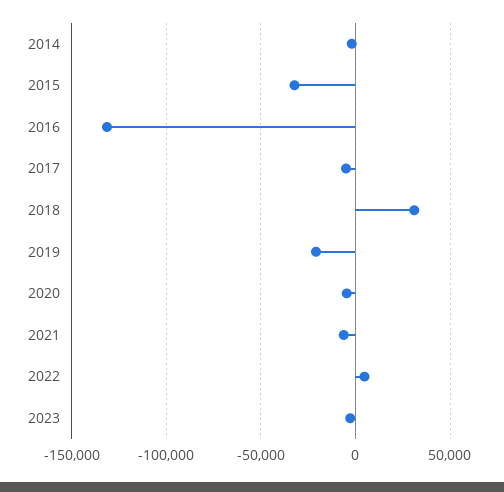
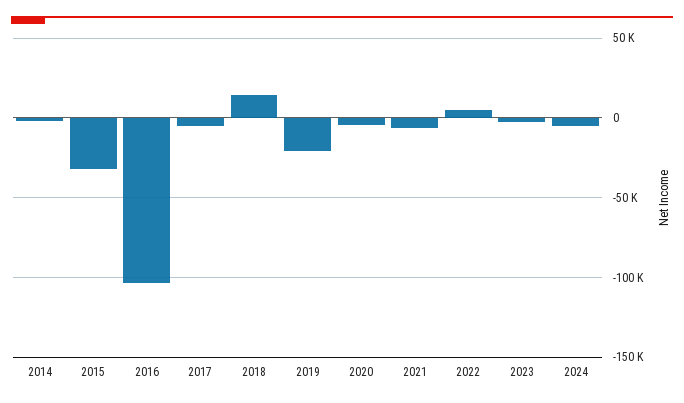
2016: -130000 -> -105000
2018: 30000 -> 15000
2024: none -> -5000

